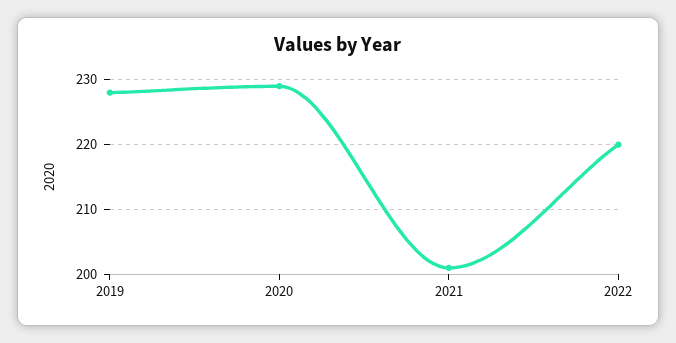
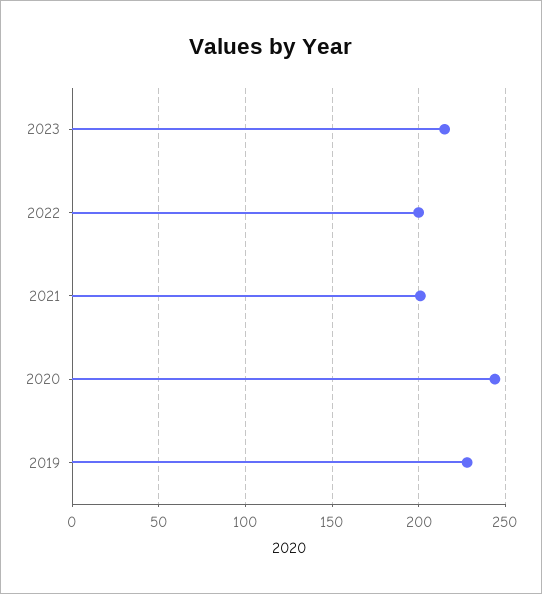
2020: 229 -> 245
2022: 220 -> 200
2023: none -> 215

